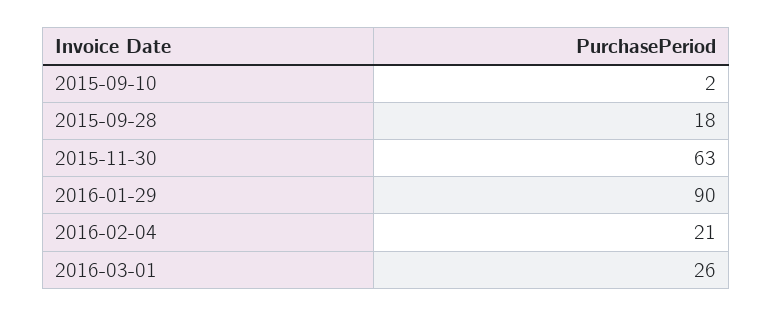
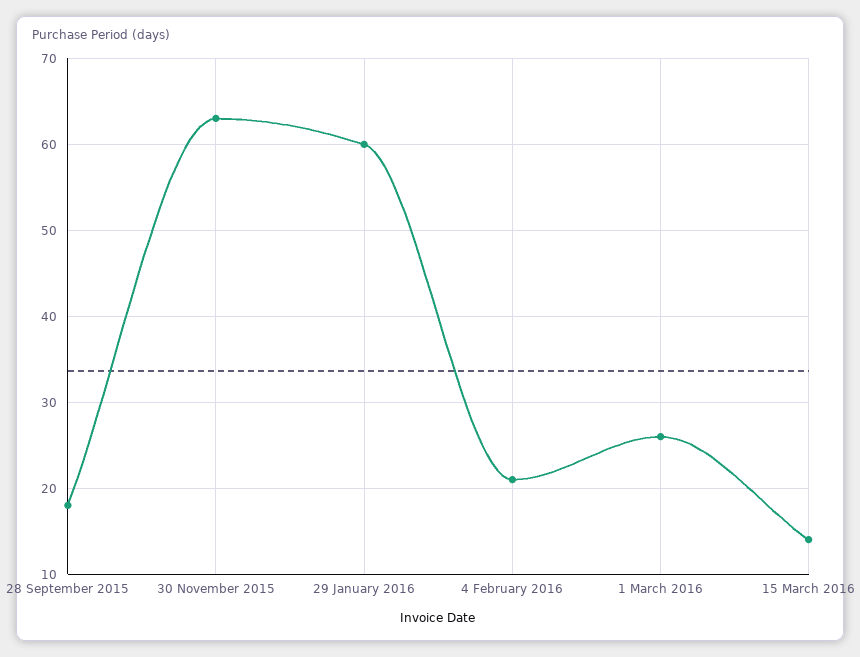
2015-09-10: 2 -> none
2016-01-29: 90 -> 60
15 March 2016: none -> 14

